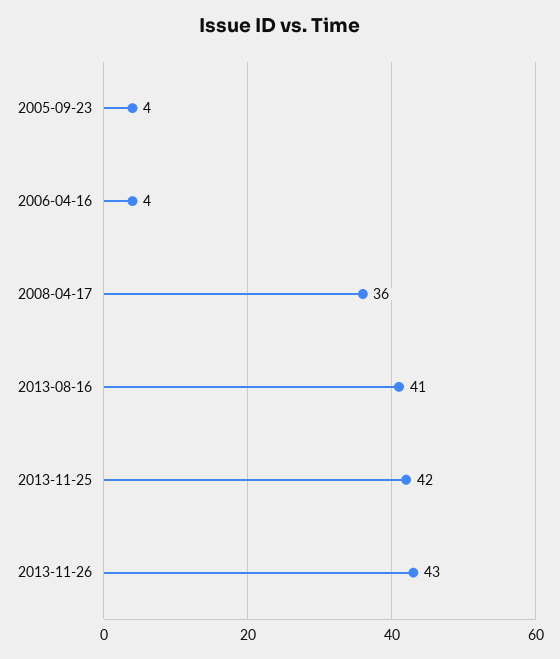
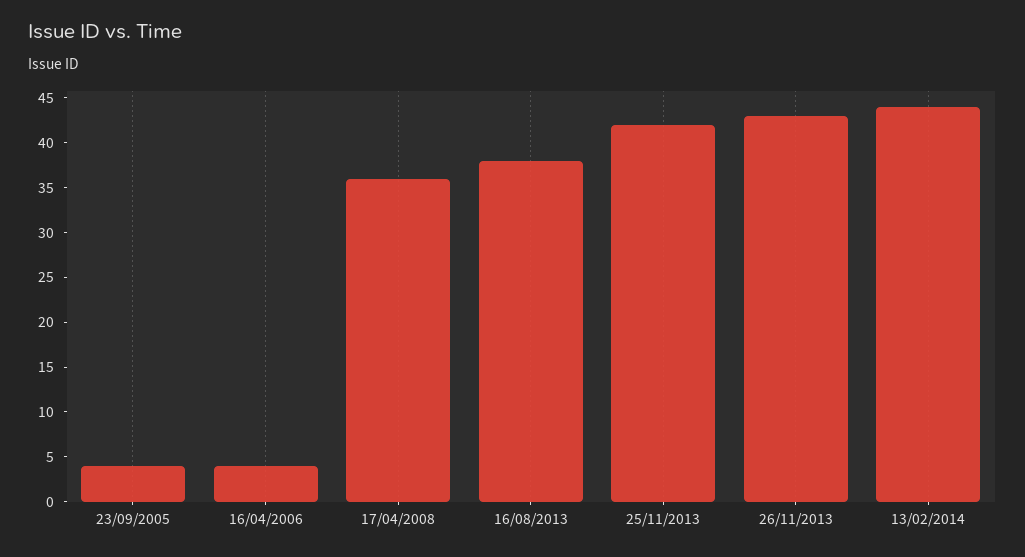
2013-08-16: 41 -> 38
13/02/2014: none -> 44

